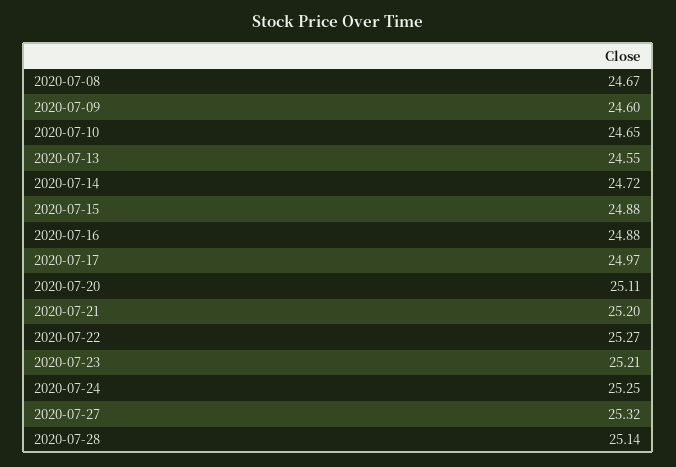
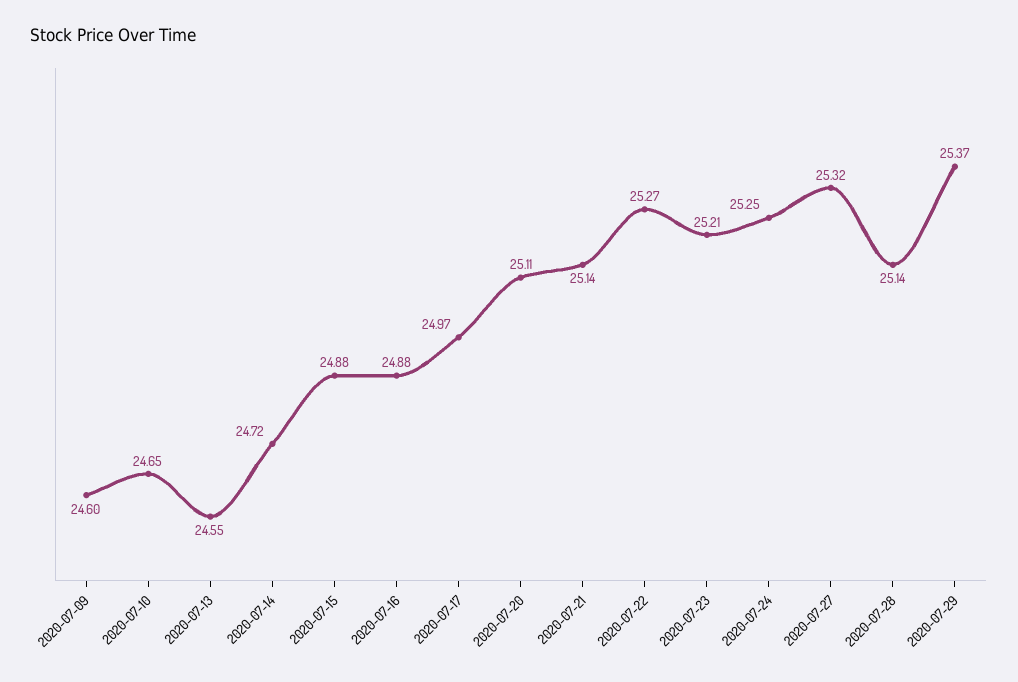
2020-07-08: 24.67 -> none
2020-07-21: 25.2 -> 25.14
2020-07-29: none -> 25.37

